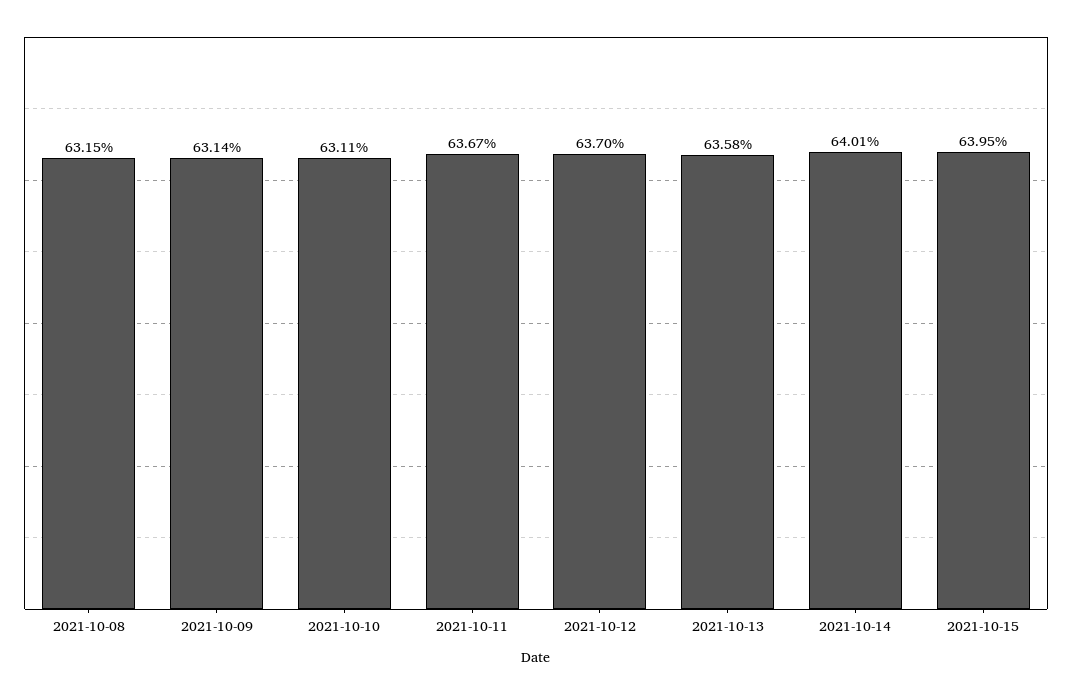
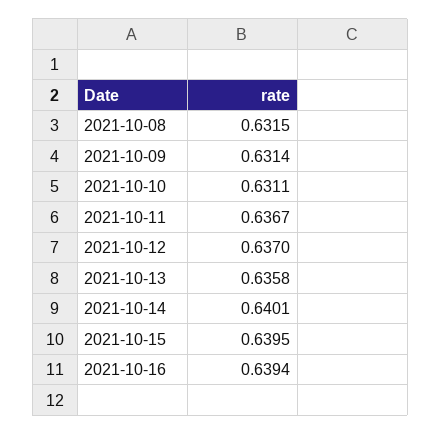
2021-10-16: none -> 0.6394

